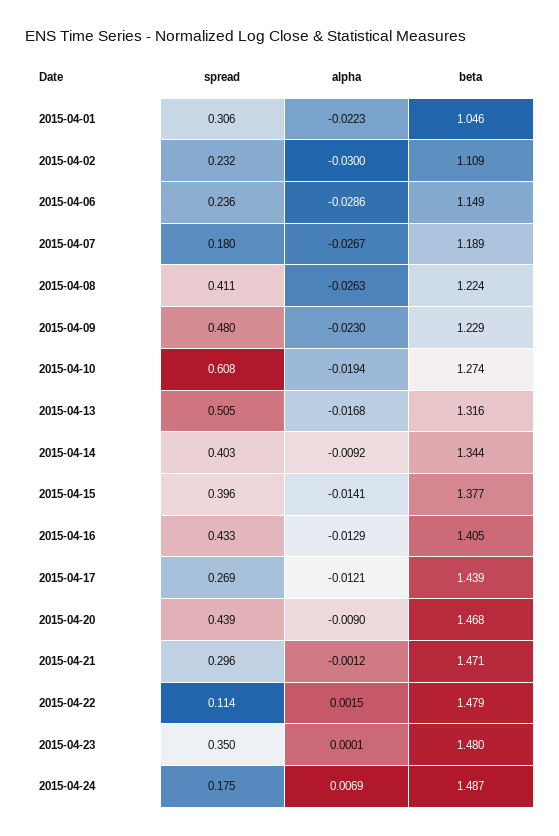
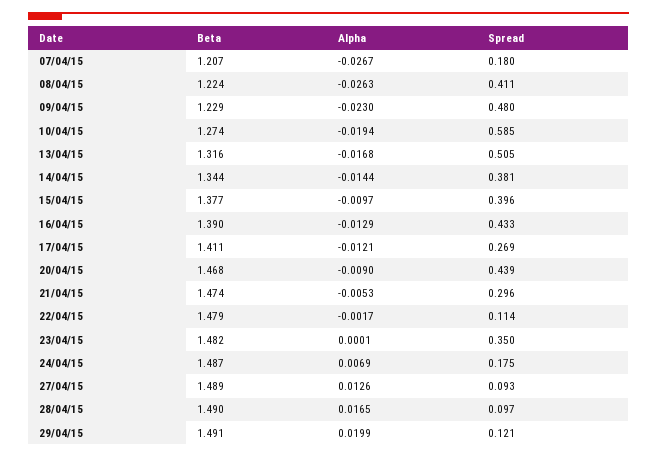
spread, 2015-04-01: 0.306 -> none
alpha, 2015-04-01: -0.0223 -> none
beta, 2015-04-01: 1.046 -> none
spread, 2015-04-02: 0.232 -> none
alpha, 2015-04-02: -0.03 -> none
beta, 2015-04-02: 1.109 -> none
spread, 2015-04-06: 0.236 -> none
alpha, 2015-04-06: -0.0286 -> none
beta, 2015-04-06: 1.149 -> none
beta, 2015-04-07: 1.189 -> 1.207
spread, 2015-04-10: 0.608 -> 0.585
spread, 2015-04-14: 0.403 -> 0.381
alpha, 2015-04-14: -0.0092 -> -0.0144
alpha, 2015-04-15: -0.0141 -> -0.0097
beta, 2015-04-16: 1.405 -> 1.39
beta, 2015-04-17: 1.439 -> 1.411
alpha, 2015-04-21: -0.0012 -> -0.0053
beta, 2015-04-21: 1.471 -> 1.474
alpha, 2015-04-22: 0.0015 -> -0.0017
beta, 2015-04-23: 1.48 -> 1.482
beta, 27/04/15: none -> 1.489
alpha, 27/04/15: none -> 0.0126
spread, 27/04/15: none -> 0.093
beta, 28/04/15: none -> 1.49
alpha, 28/04/15: none -> 0.0165
spread, 28/04/15: none -> 0.097
beta, 29/04/15: none -> 1.491
alpha, 29/04/15: none -> 0.0199
spread, 29/04/15: none -> 0.121

